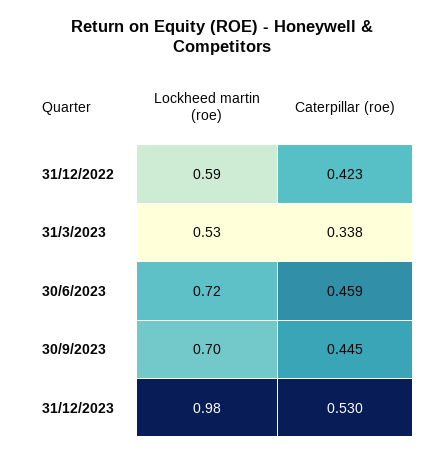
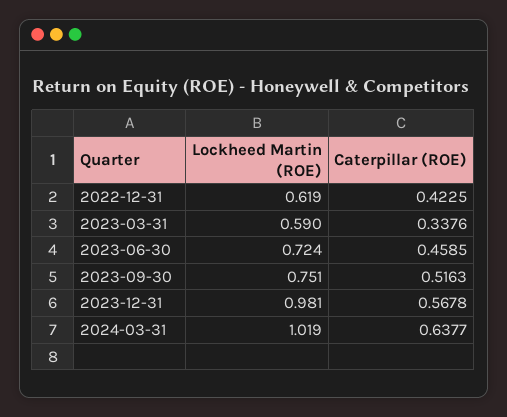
Lockheed martin (roe), 31/12/2022: 0.59 -> 0.619
Lockheed martin (roe), 31/3/2023: 0.53 -> 0.59
Lockheed martin (roe), 30/9/2023: 0.7 -> 0.751
Caterpillar (roe), 30/9/2023: 0.445 -> 0.5163
Caterpillar (roe), 31/12/2023: 0.53 -> 0.5678
Lockheed martin (roe), 2024-03-31: none -> 1.019
Caterpillar (roe), 2024-03-31: none -> 0.6377

